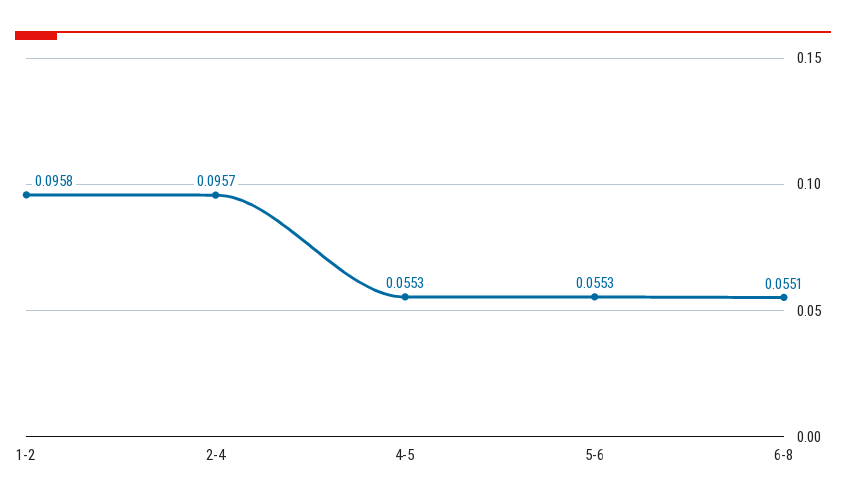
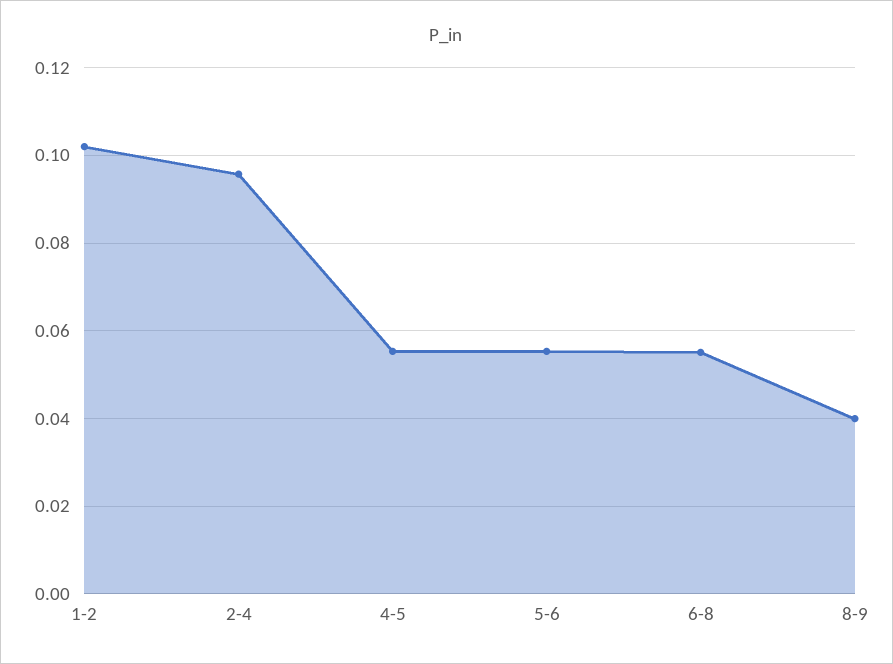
1-2: 0.0958 -> 0.102
8-9: none -> 0.04

